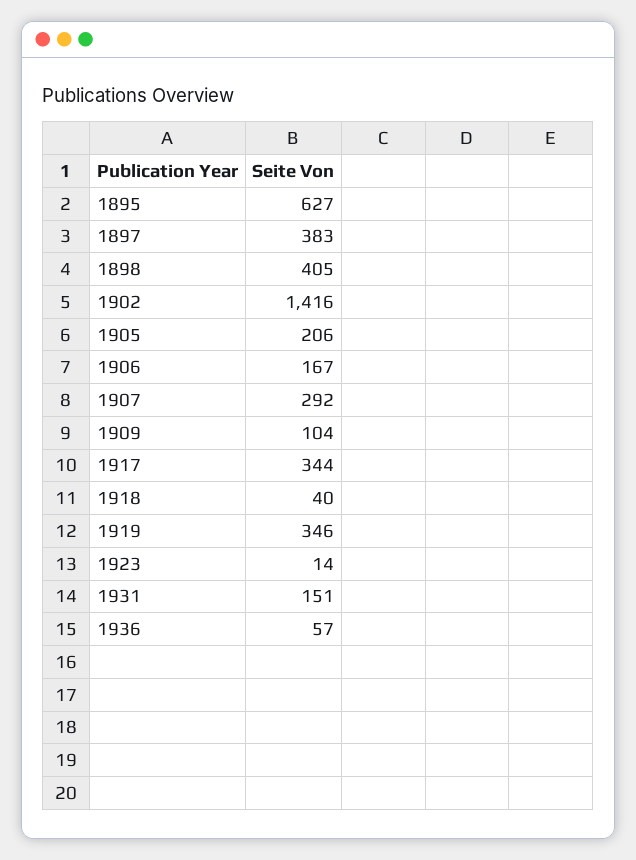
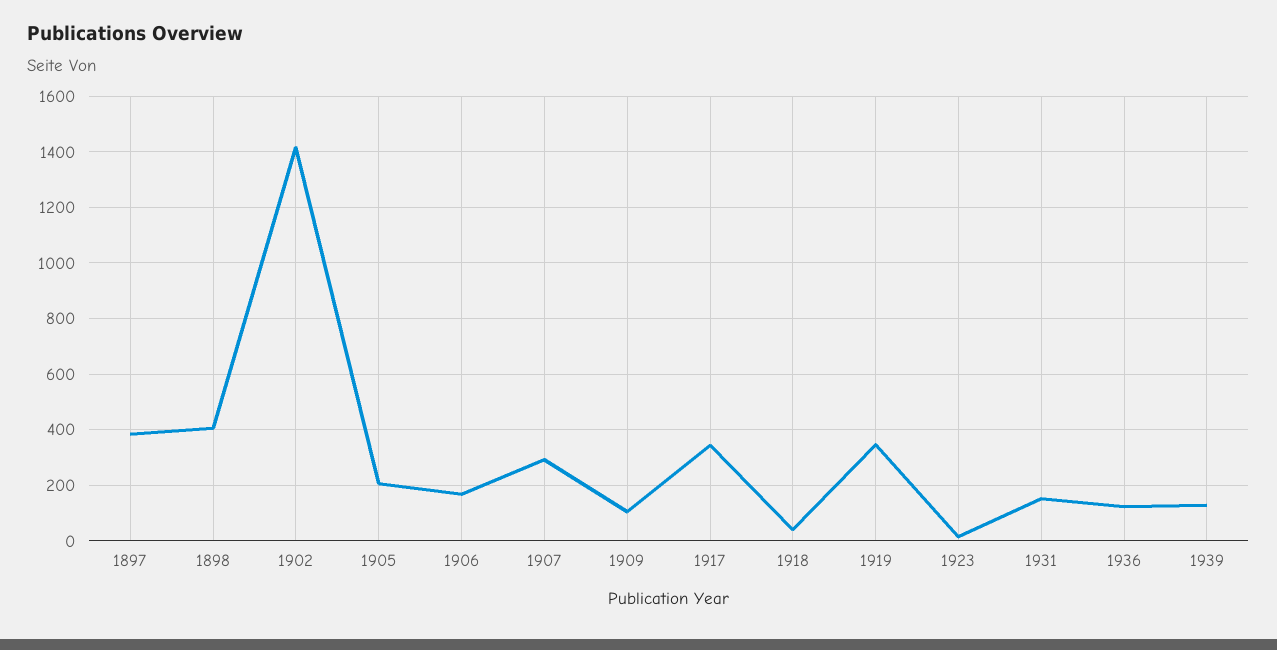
1895: 627 -> none
1936: 57 -> 125
1939: none -> 125

